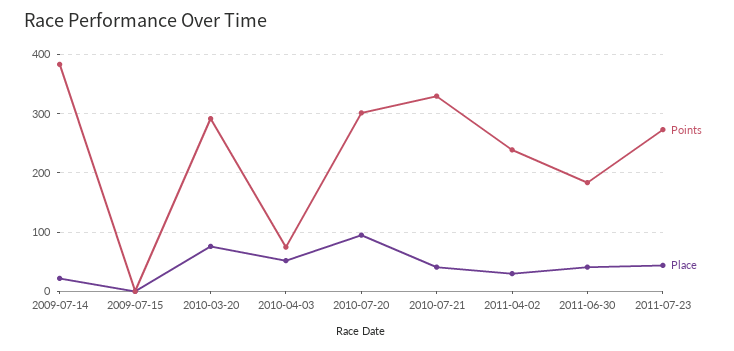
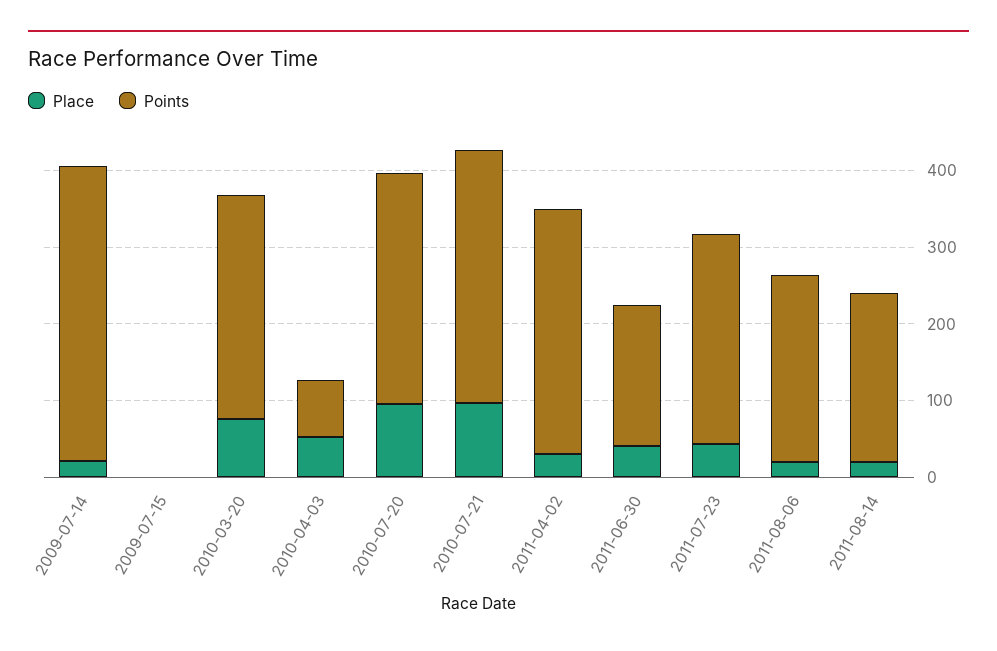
Place, 2010-07-21: 40 -> 100
Points, 2011-04-02: 240 -> 320
Place, 2011-08-06: none -> 20
Points, 2011-08-06: none -> 240
Place, 2011-08-14: none -> 20
Points, 2011-08-14: none -> 220

